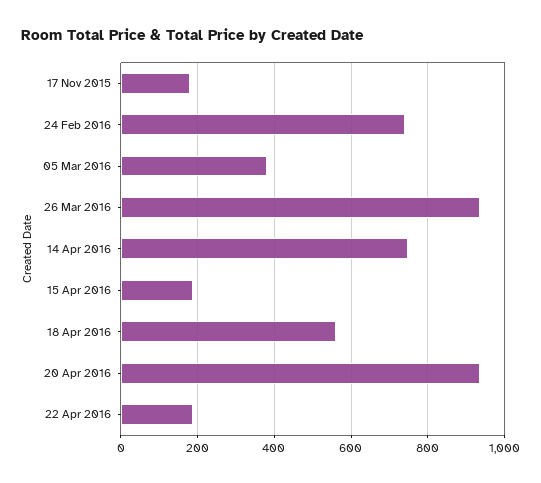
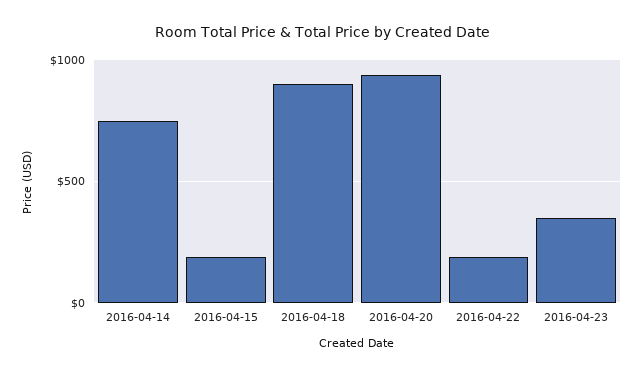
17 Nov 2015: 180 -> none
24 Feb 2016: 740 -> none
05 Mar 2016: 380 -> none
26 Mar 2016: 940 -> none
18 Apr 2016: 560 -> 900
2016-04-23: none -> 350

